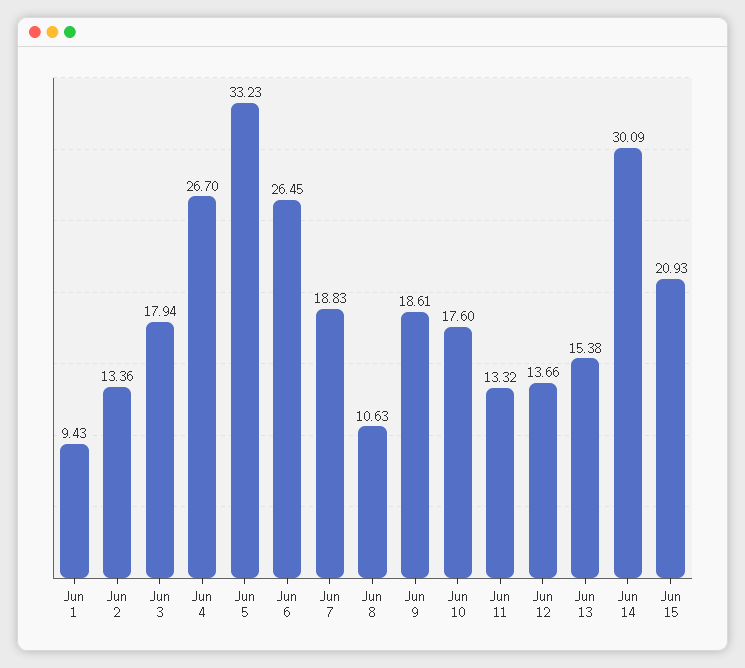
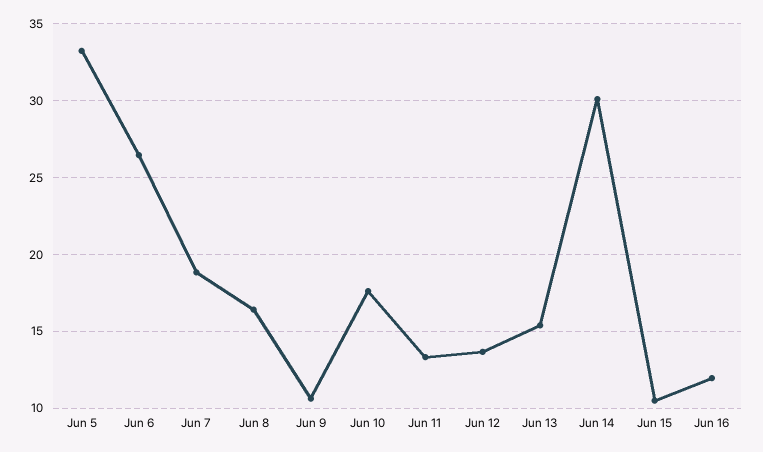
Jun 1: 9.43 -> none
Jun 2: 13.36 -> none
Jun 3: 17.94 -> none
Jun 4: 26.7 -> none
Jun 8: 10.63 -> 16.5
Jun 9: 18.61 -> 10.5
Jun 15: 20.93 -> 10.5
Jun 16: none -> 12

